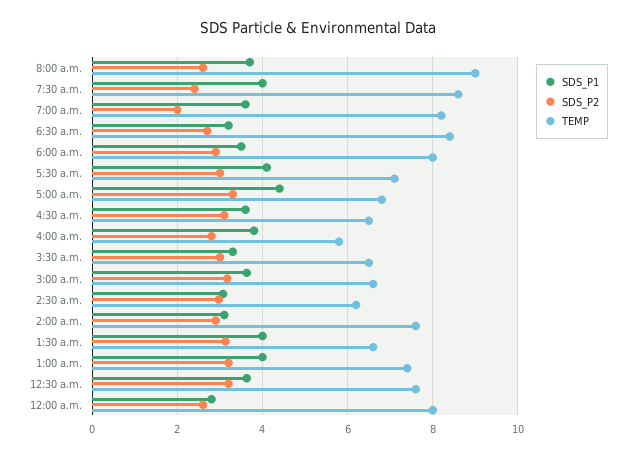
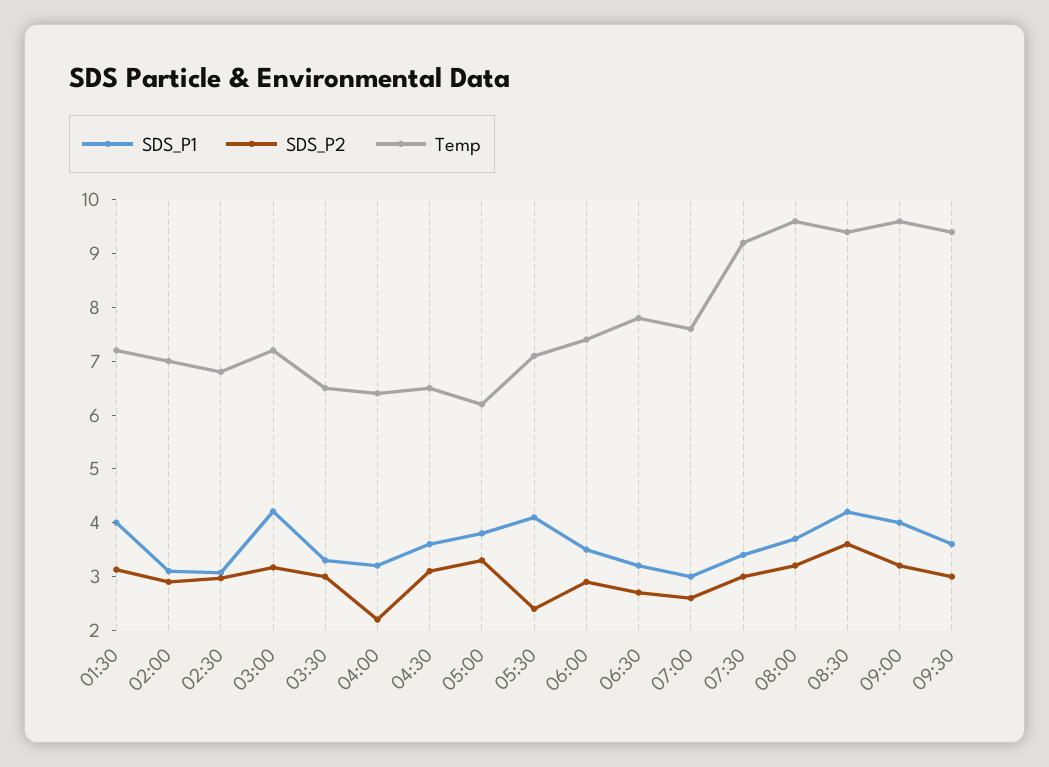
SDS_P2, 8:00 a.m.: 2.6 -> 3.2
TEMP, 8:00 a.m.: 9 -> 9.6
SDS_P1, 7:30 a.m.: 4 -> 3.4
SDS_P2, 7:30 a.m.: 2.4 -> 3
TEMP, 7:30 a.m.: 8.6 -> 9.2
SDS_P1, 7:00 a.m.: 3.6 -> 3
SDS_P2, 7:00 a.m.: 2 -> 2.6
TEMP, 7:00 a.m.: 8.2 -> 7.6
TEMP, 6:30 a.m.: 8.4 -> 7.8
TEMP, 6:00 a.m.: 8 -> 7.4
SDS_P2, 5:30 a.m.: 3 -> 2.4
SDS_P1, 5:00 a.m.: 4.4 -> 3.8
TEMP, 5:00 a.m.: 6.8 -> 6.2
SDS_P1, 4:00 a.m.: 3.8 -> 3.2
SDS_P2, 4:00 a.m.: 2.8 -> 2.2
TEMP, 4:00 a.m.: 5.8 -> 6.4
SDS_P1, 3:00 a.m.: 3.6 -> 4.2
TEMP, 3:00 a.m.: 6.6 -> 7.2
TEMP, 2:30 a.m.: 6.2 -> 6.8
TEMP, 2:00 a.m.: 7.6 -> 7
TEMP, 1:30 a.m.: 6.6 -> 7.2
SDS_P1, 1:00 a.m.: 4 -> none
SDS_P2, 1:00 a.m.: 3.2 -> none
TEMP, 1:00 a.m.: 7.4 -> none
SDS_P1, 12:30 a.m.: 3.6 -> none
SDS_P2, 12:30 a.m.: 3.2 -> none
TEMP, 12:30 a.m.: 7.6 -> none
SDS_P1, 12:00 a.m.: 2.8 -> none
SDS_P2, 12:00 a.m.: 2.6 -> none
TEMP, 12:00 a.m.: 8 -> none
SDS_P1, 08:30: none -> 4.2
SDS_P2, 08:30: none -> 3.6
TEMP, 08:30: none -> 9.4
SDS_P1, 09:00: none -> 4
SDS_P2, 09:00: none -> 3.2
TEMP, 09:00: none -> 9.6
SDS_P1, 09:30: none -> 3.6
SDS_P2, 09:30: none -> 3
TEMP, 09:30: none -> 9.4

